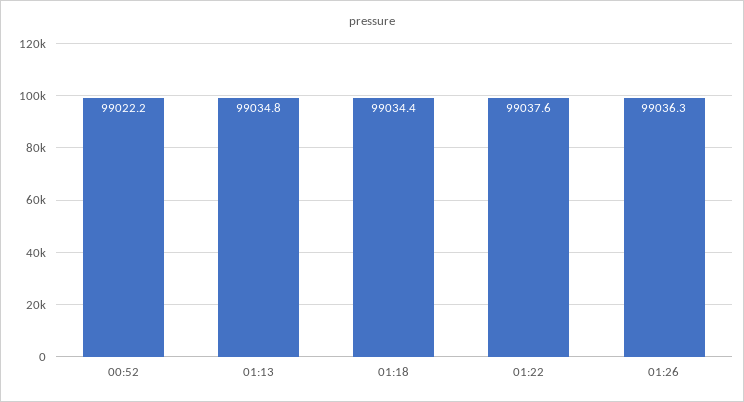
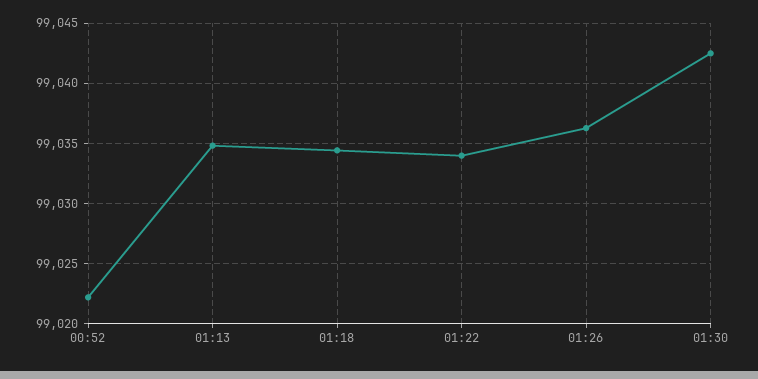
01:22: 99037.6 -> 99034
01:30: none -> 99042.5

